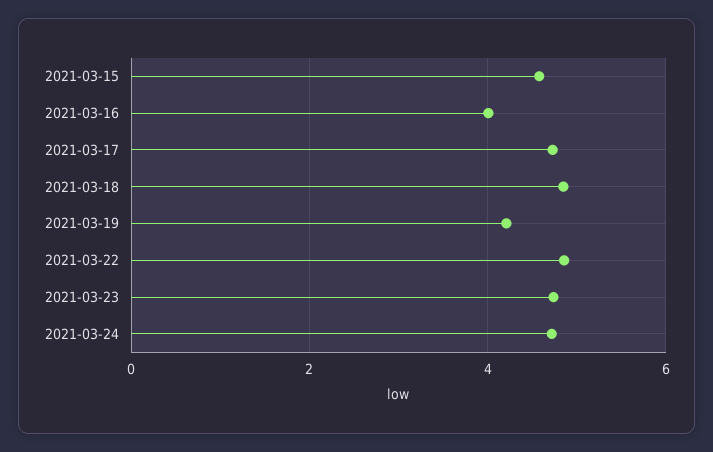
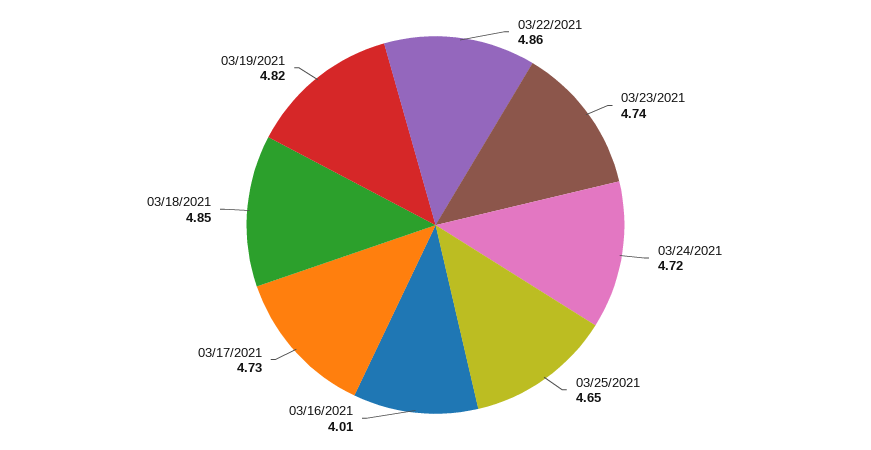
2021-03-15: 4.6 -> none
2021-03-19: 4.2 -> 4.82
03/25/2021: none -> 4.65

